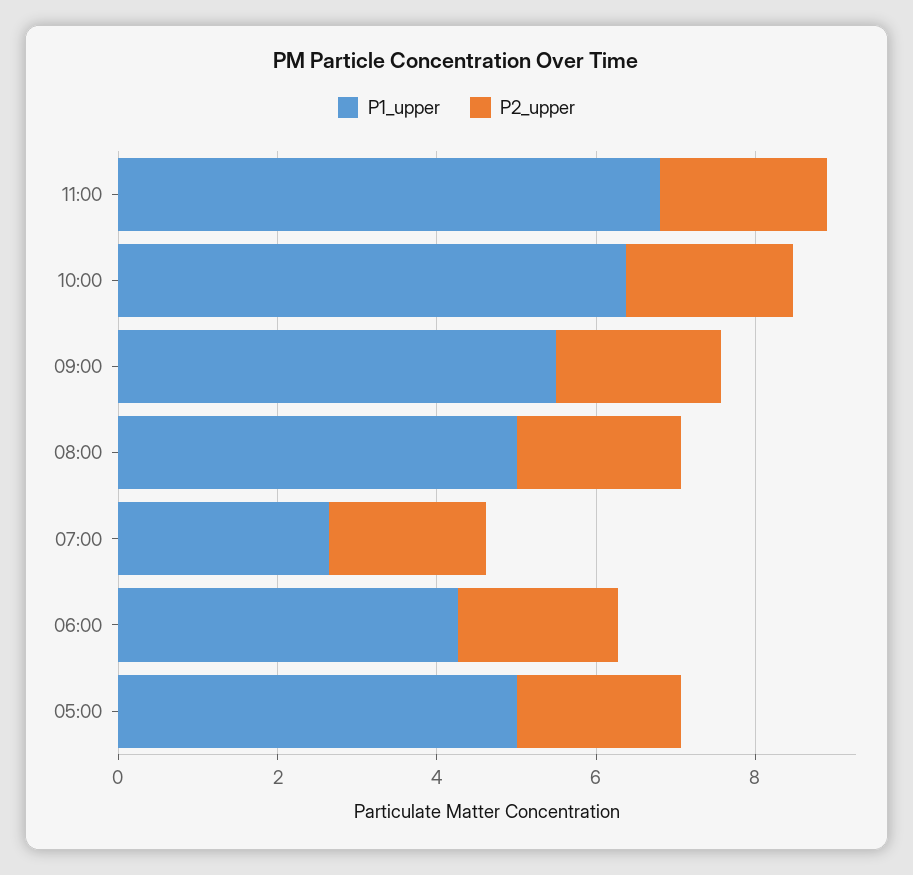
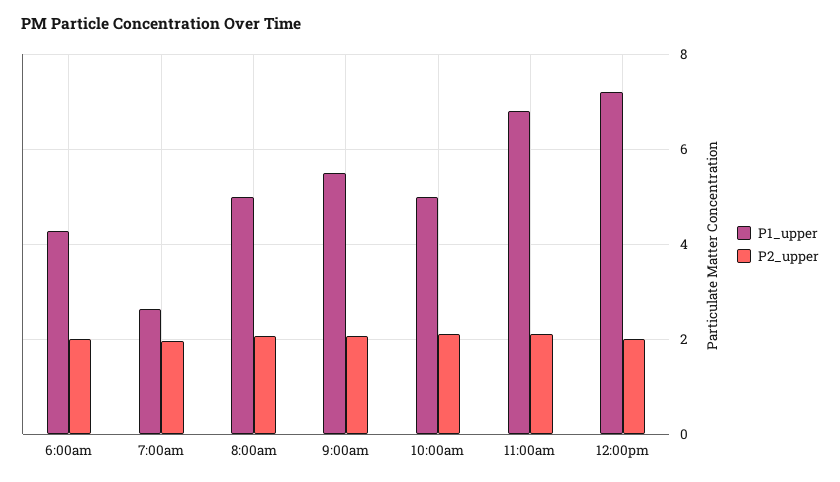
P1_upper, 10:00: 6.5 -> 5
P1_upper, 05:00: 5 -> none
P2_upper, 05:00: 2 -> none
P1_upper, 12:00pm: none -> 7.2
P2_upper, 12:00pm: none -> 2

